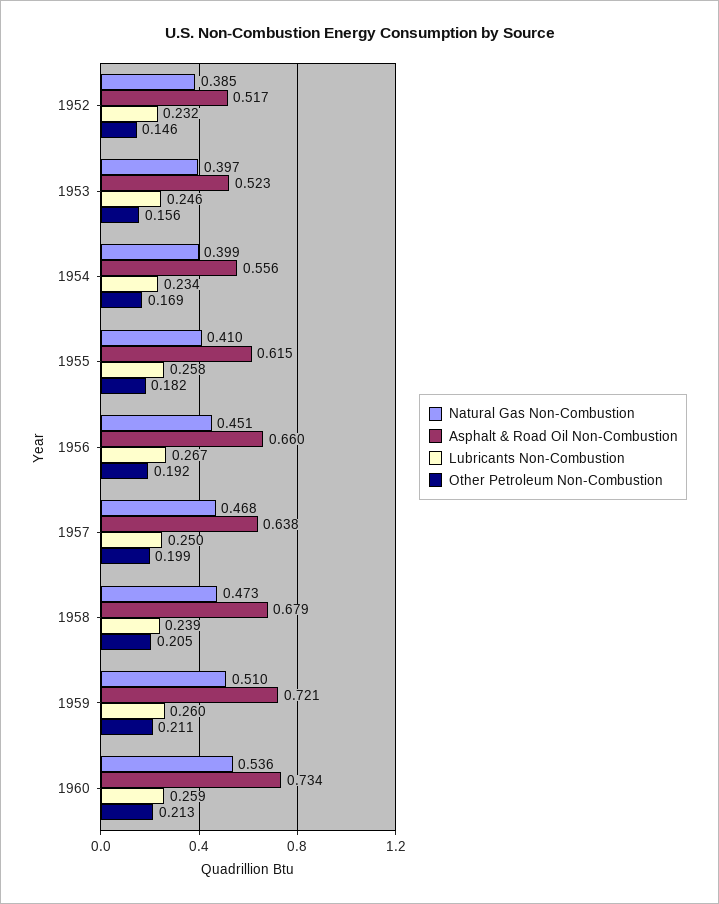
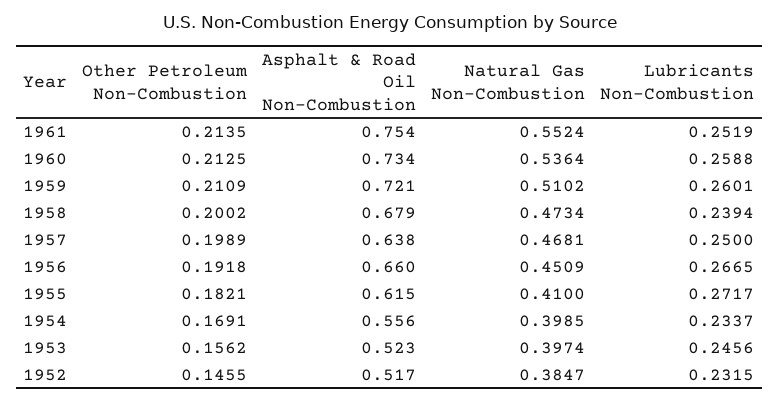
Lubricants Non-Combustion, 1955: 0.258 -> 0.2717
Other Petroleum Non-Combustion, 1958: 0.205 -> 0.2002
Other Petroleum Non-Combustion, 1961: none -> 0.2135
Asphalt & Road Oil Non-Combustion, 1961: none -> 0.754
Natural Gas Non-Combustion, 1961: none -> 0.5524
Lubricants Non-Combustion, 1961: none -> 0.2519

